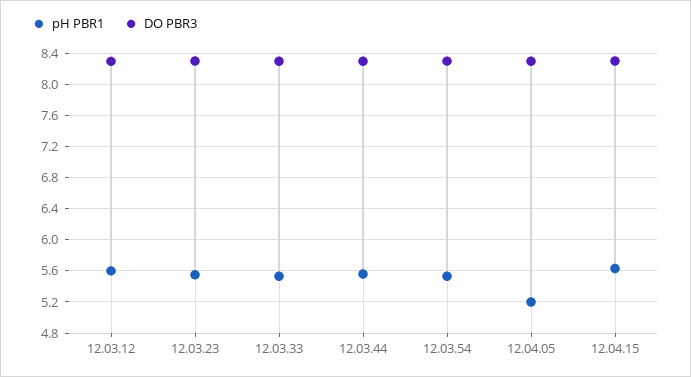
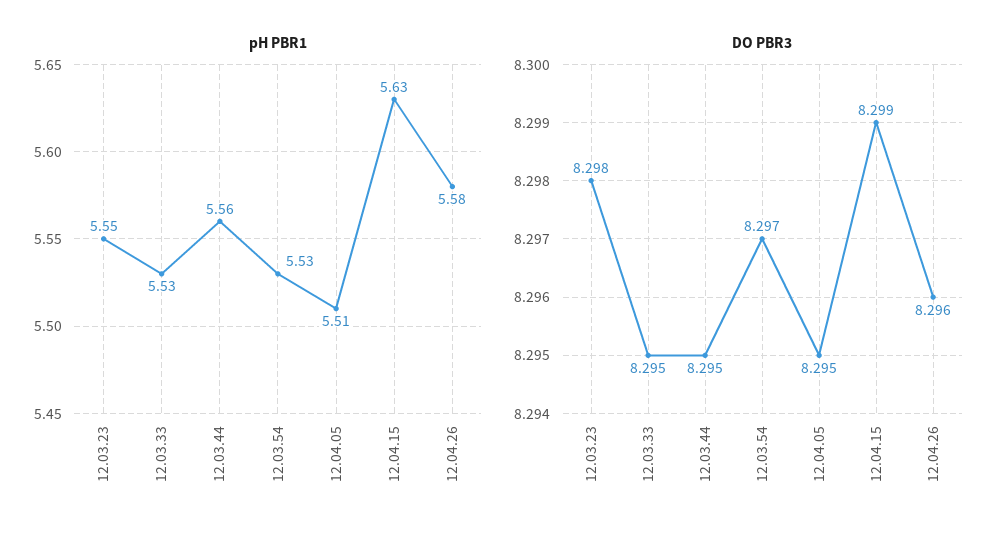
pH PBR1, 12.03.12: 5.6 -> none
DO PBR3, 12.03.12: 8.3 -> none
pH PBR1, 12.04.05: 5.2 -> 5.51
pH PBR1, 12.04.26: none -> 5.58
DO PBR3, 12.04.26: none -> 8.296

